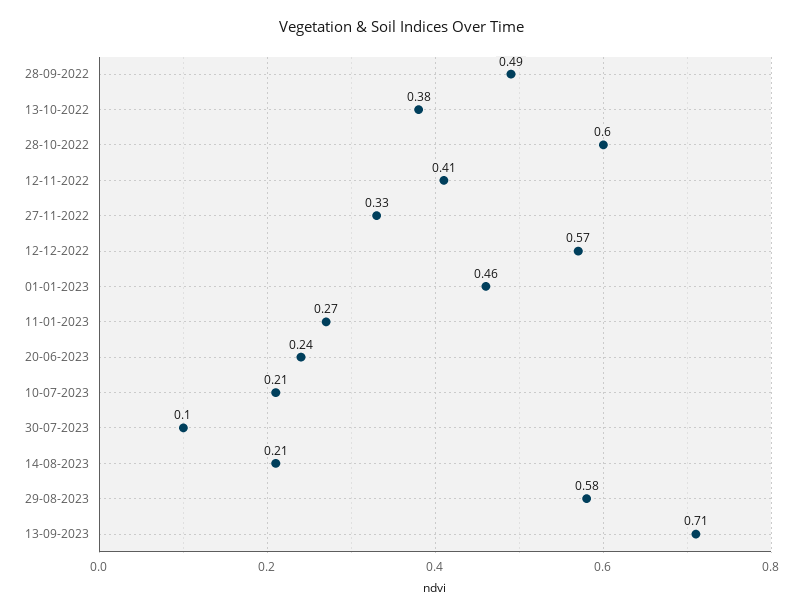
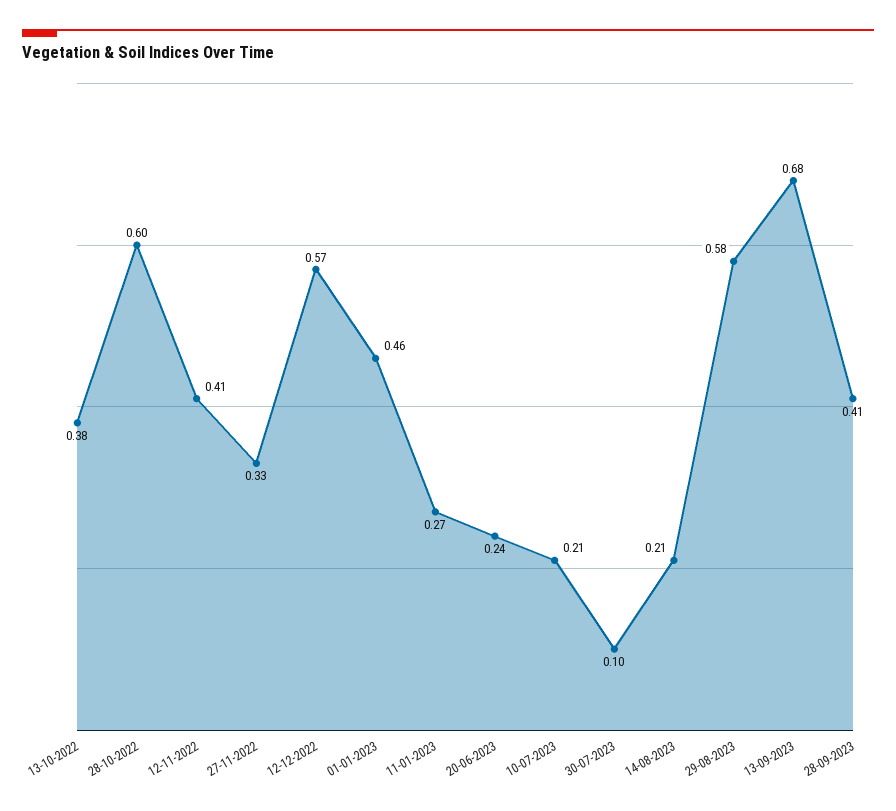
28-09-2022: 0.49 -> none
13-09-2023: 0.71 -> 0.68
28-09-2023: none -> 0.41

